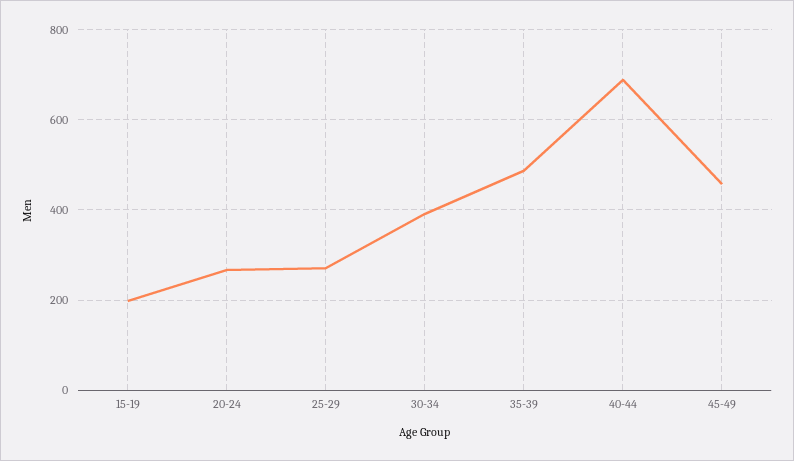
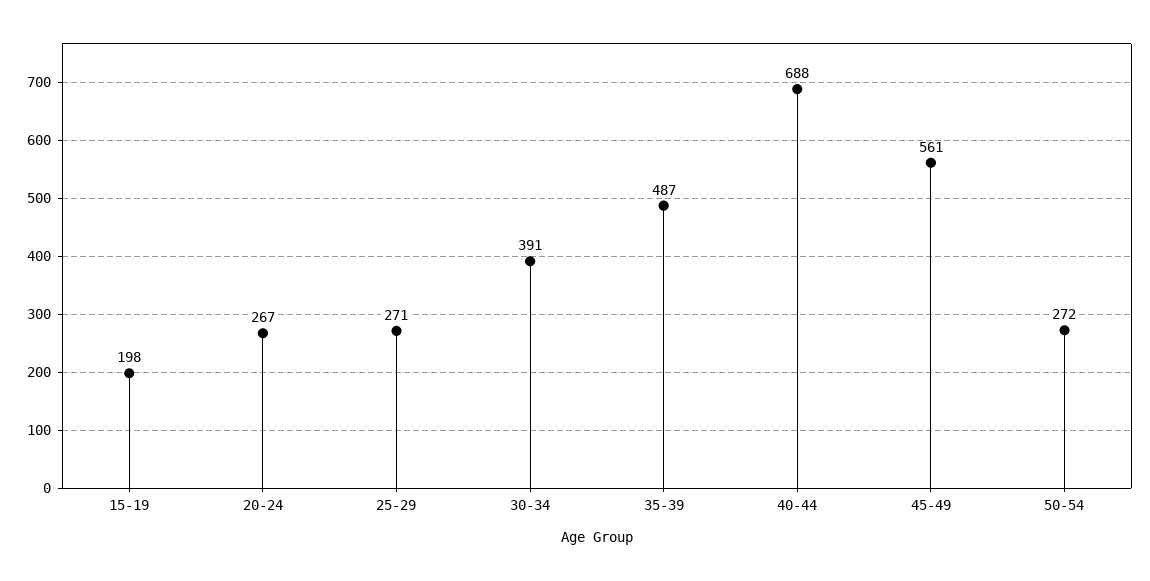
45-49: 460 -> 561
50-54: none -> 272

